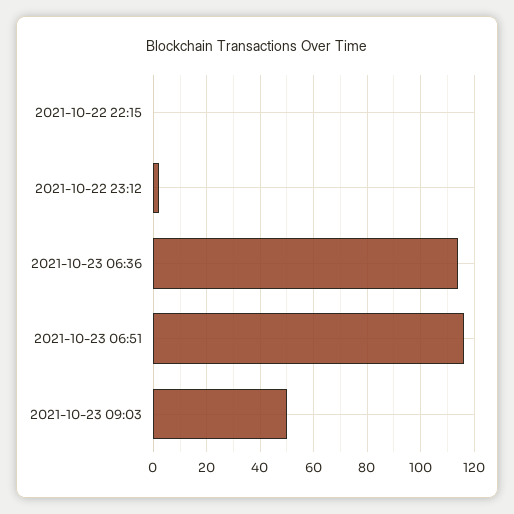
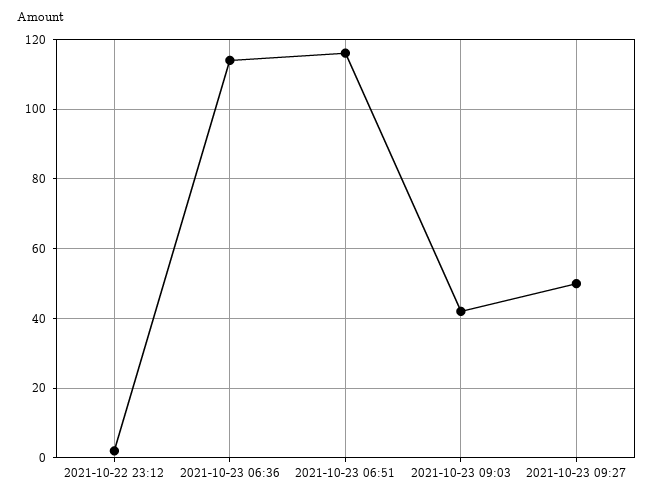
2021-10-22 22:15: 0 -> none
2021-10-23 09:03: 50 -> 42
2021-10-23 09:27: none -> 50

